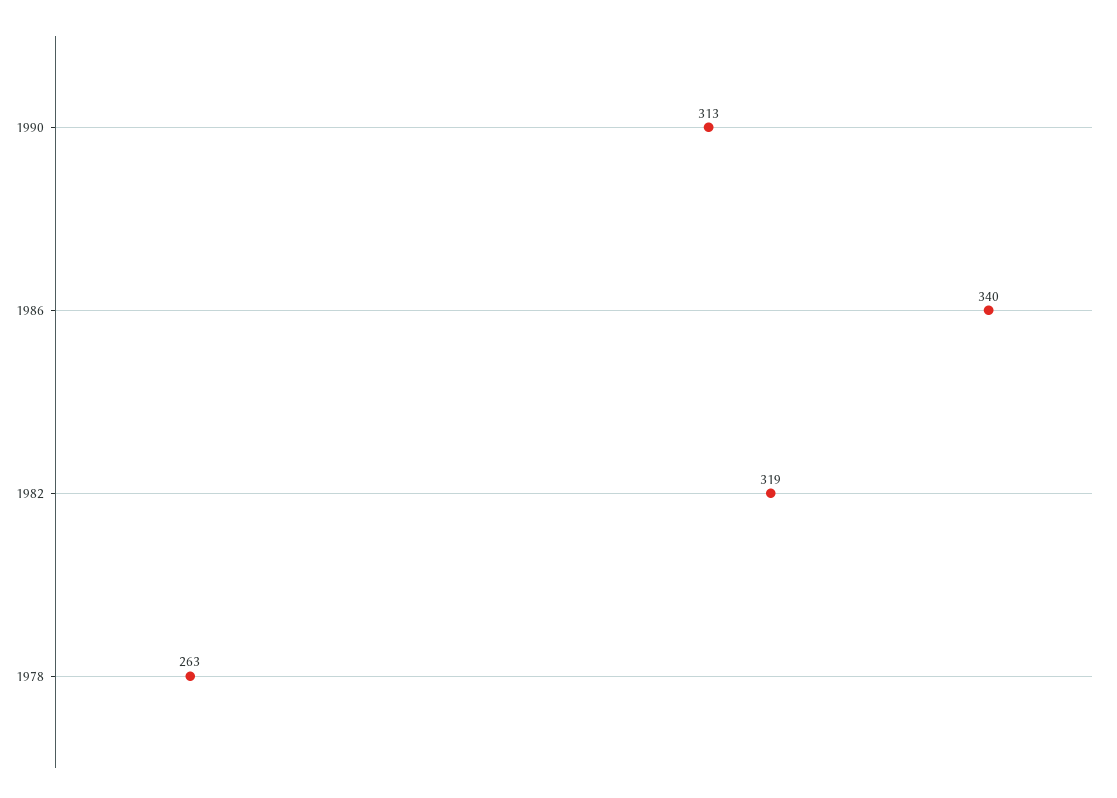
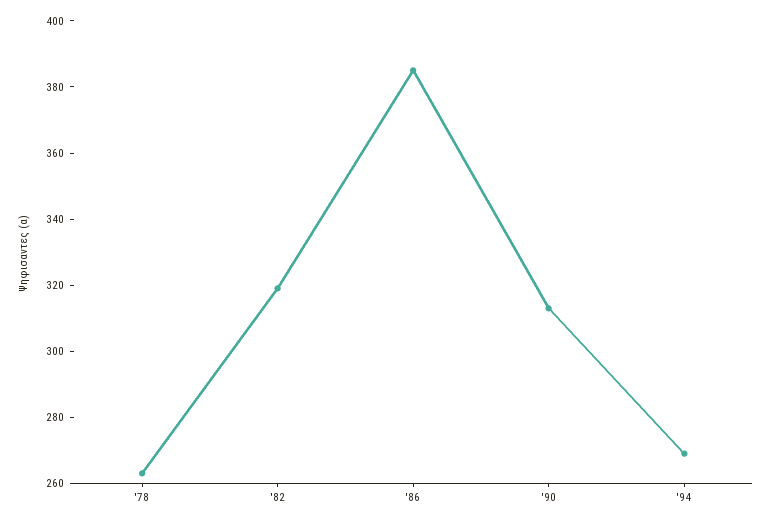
1986: 340 -> 385
'94: none -> 270

